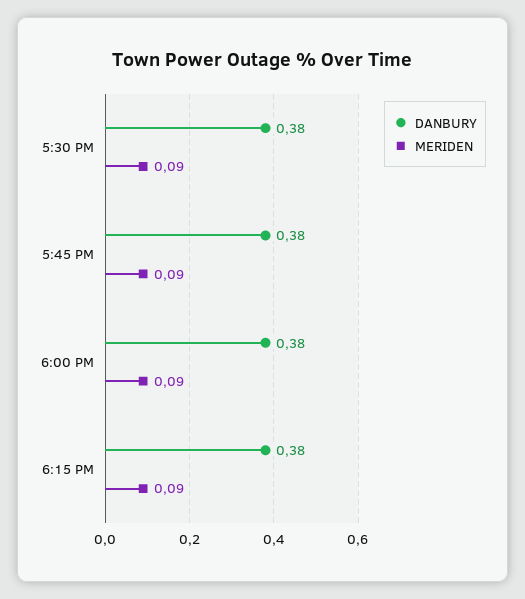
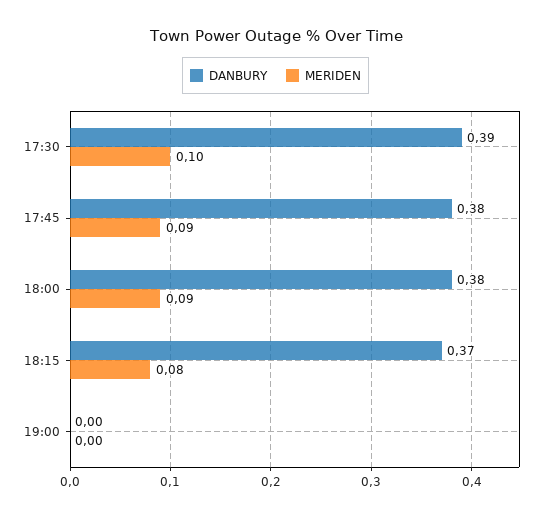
DANBURY, 5:30 PM: 0.38 -> 0.39
MERIDEN, 5:30 PM: 0.09 -> 0.1
DANBURY, 6:15 PM: 0.38 -> 0.37
MERIDEN, 6:15 PM: 0.09 -> 0.08
DANBURY, 19:00: none -> 0
MERIDEN, 19:00: none -> 0

